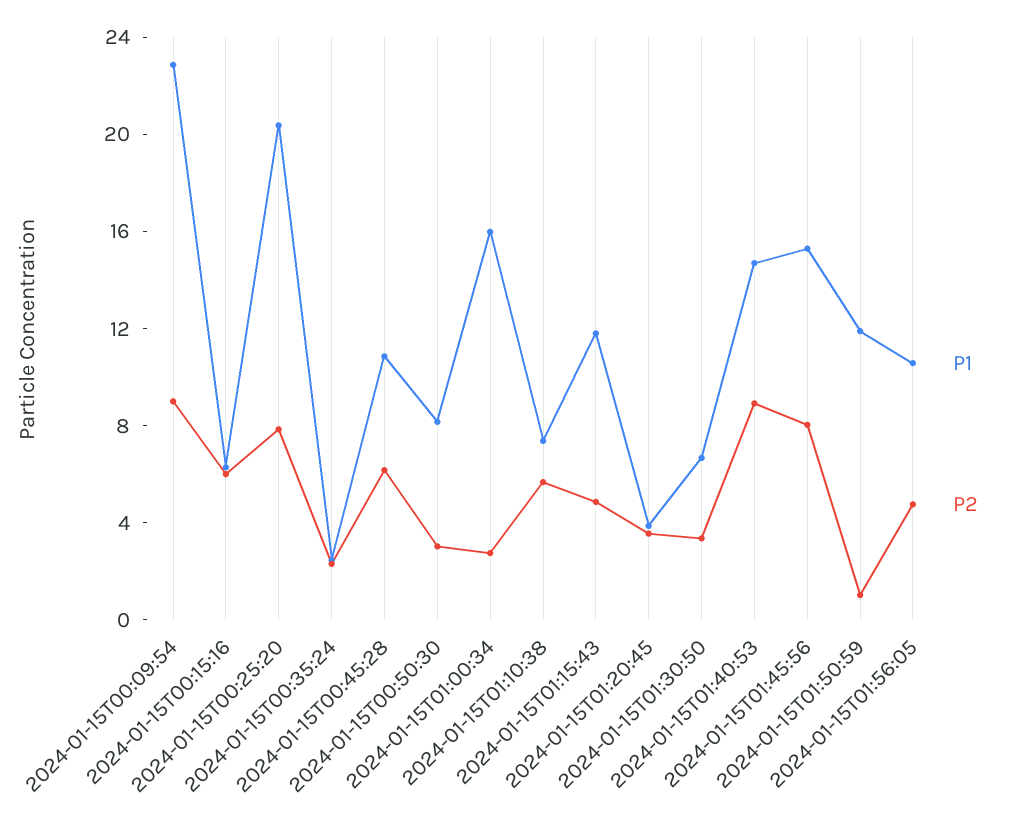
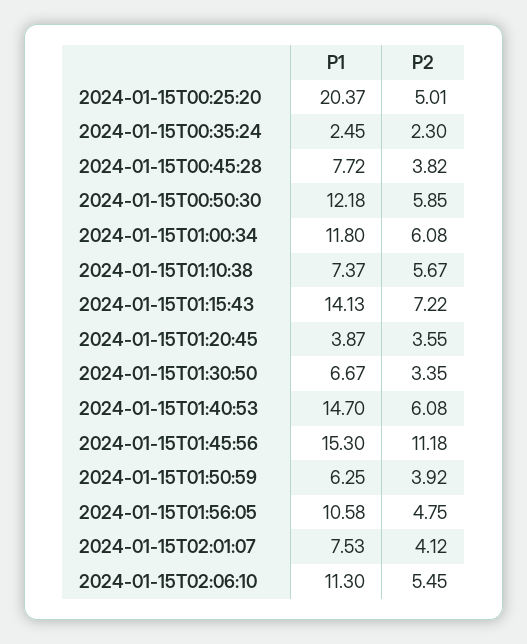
P1, 2024-01-15T00:09:54: 23 -> none
P2, 2024-01-15T00:09:54: 9 -> none
P1, 2024-01-15T00:15:16: 6 -> none
P2, 2024-01-15T00:15:16: 6 -> none
P2, 2024-01-15T00:25:20: 8 -> 5.01
P1, 2024-01-15T00:45:28: 11 -> 7.72
P2, 2024-01-15T00:45:28: 6 -> 3.82
P1, 2024-01-15T00:50:30: 8 -> 12.18
P2, 2024-01-15T00:50:30: 3 -> 5.85
P1, 2024-01-15T01:00:34: 16 -> 11.8
P2, 2024-01-15T01:00:34: 3 -> 6.08
P1, 2024-01-15T01:15:43: 12 -> 14.13
P2, 2024-01-15T01:15:43: 5 -> 7.22
P2, 2024-01-15T01:40:53: 9 -> 6.08
P2, 2024-01-15T01:45:56: 8 -> 11.18
P1, 2024-01-15T01:50:59: 12 -> 6.25
P2, 2024-01-15T01:50:59: 1 -> 3.92
P1, 2024-01-15T02:01:07: none -> 7.53
P2, 2024-01-15T02:01:07: none -> 4.12
P1, 2024-01-15T02:06:10: none -> 11.3
P2, 2024-01-15T02:06:10: none -> 5.45

